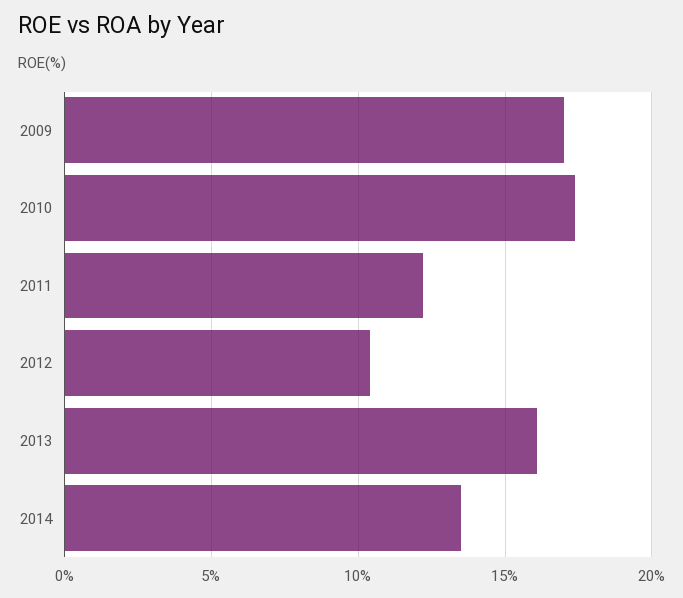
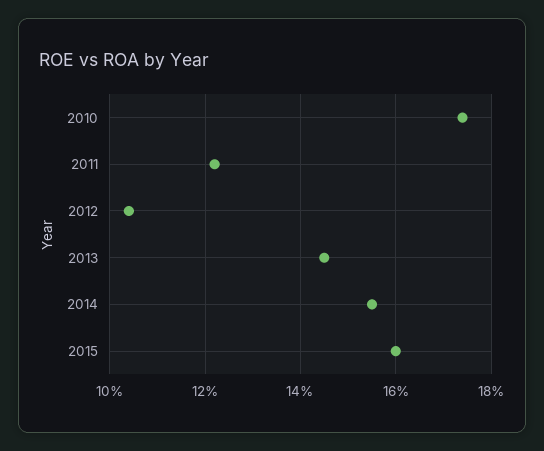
2009: 17 -> none
2013: 16 -> 14.5
2014: 13.5 -> 15.5
2015: none -> 16

